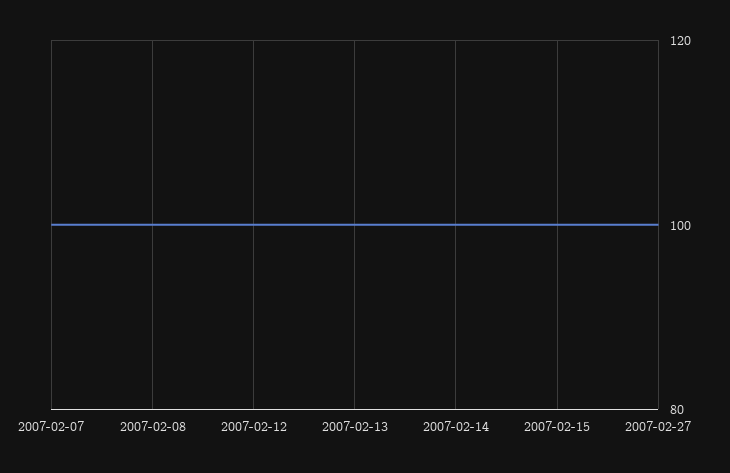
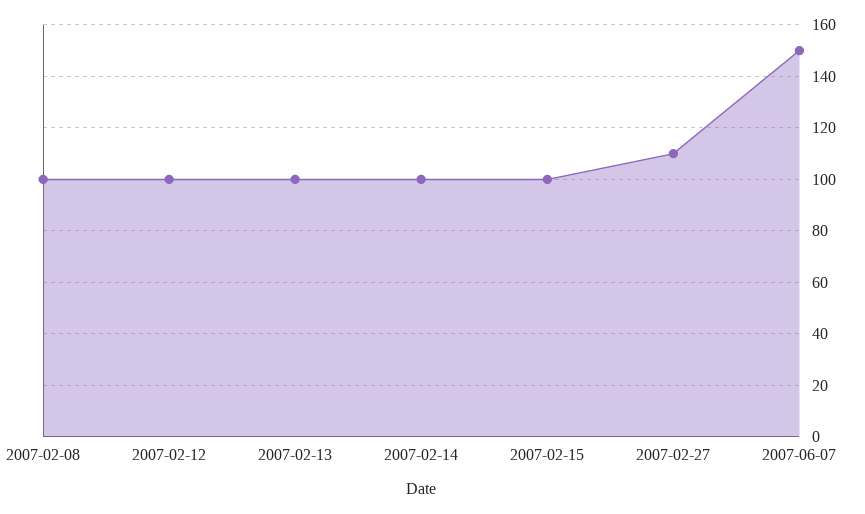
2007-02-07: 100 -> none
2007-02-27: 100 -> 110
2007-06-07: none -> 150

